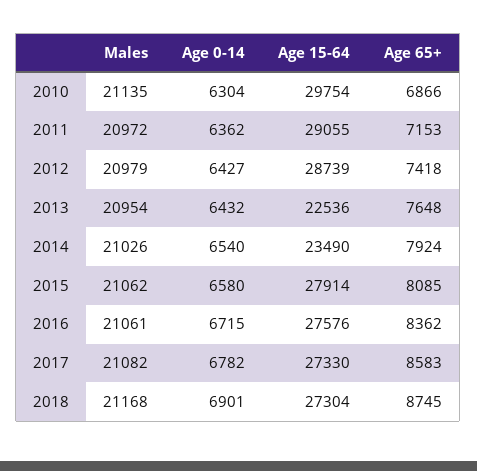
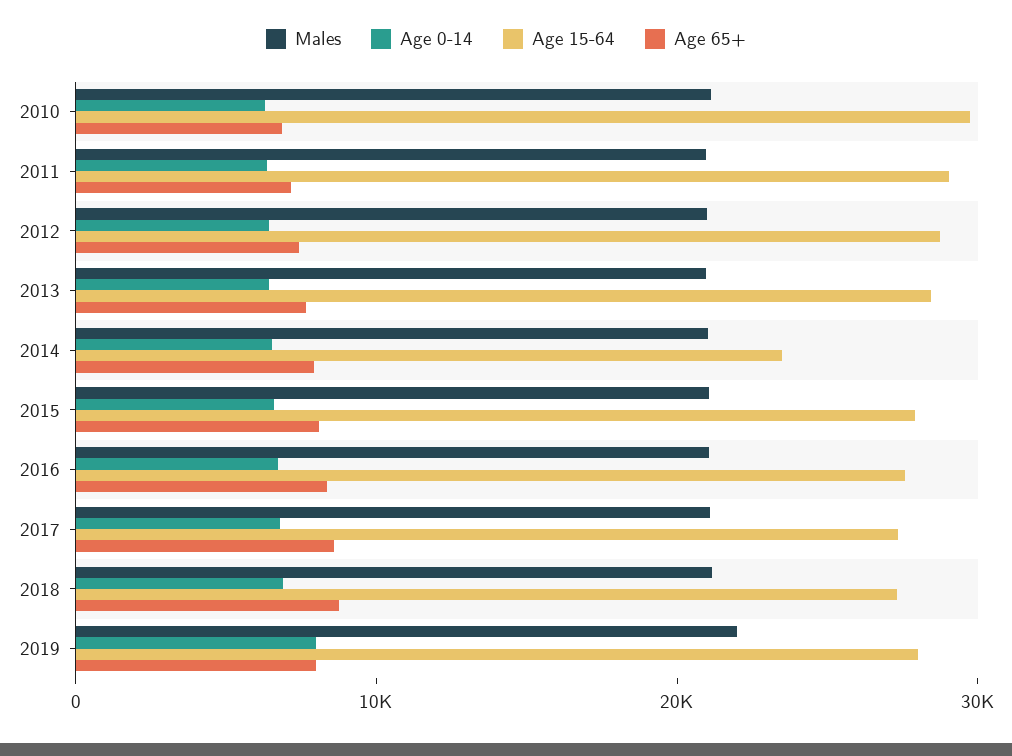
Age 15-64, 2013: 22536 -> 28000
Males, 2019: none -> 22000
Age 0-14, 2019: none -> 8000
Age 15-64, 2019: none -> 28000
Age 65+, 2019: none -> 8000

